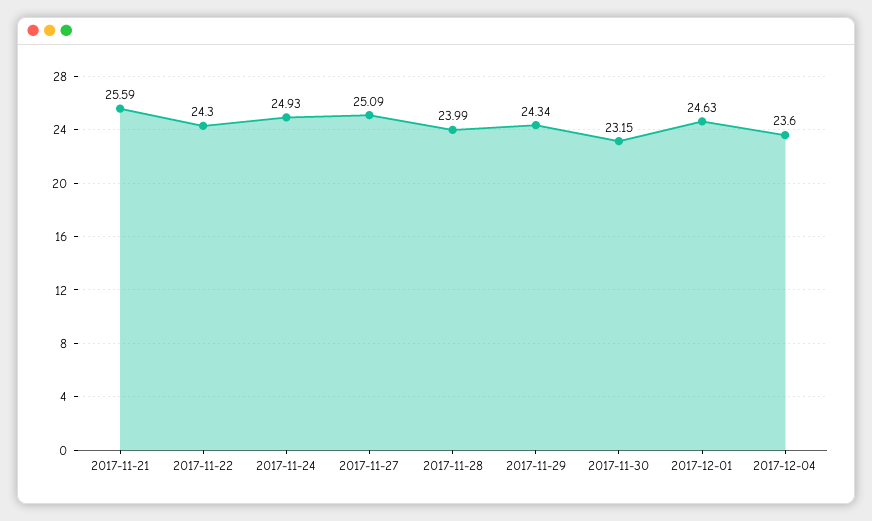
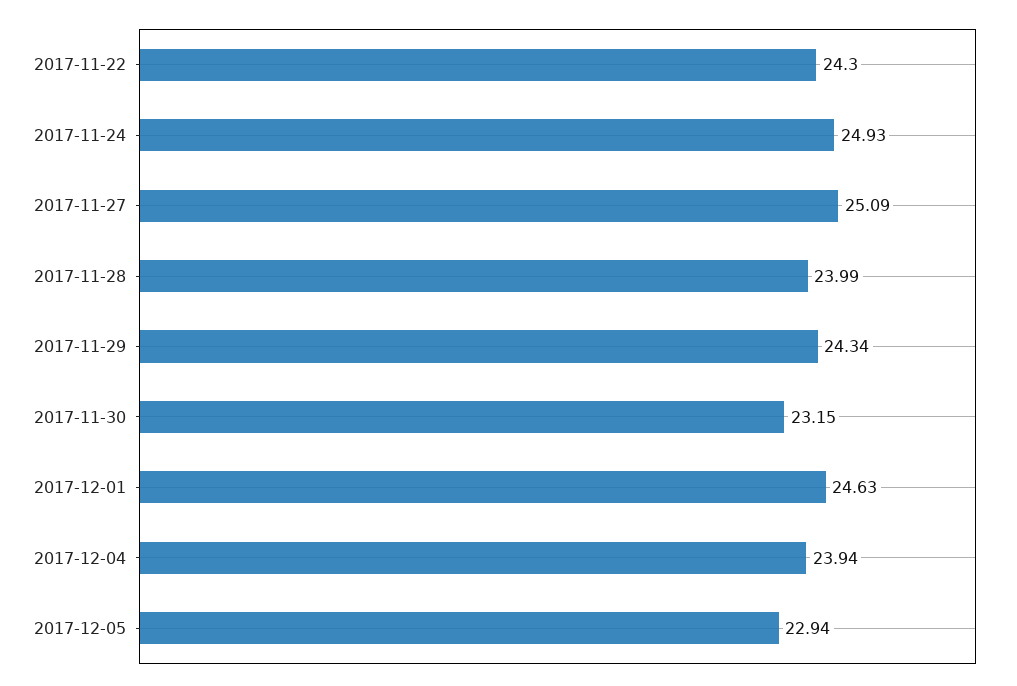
2017-11-21: 25.59 -> none
2017-12-04: 23.6 -> 23.94
2017-12-05: none -> 22.94

